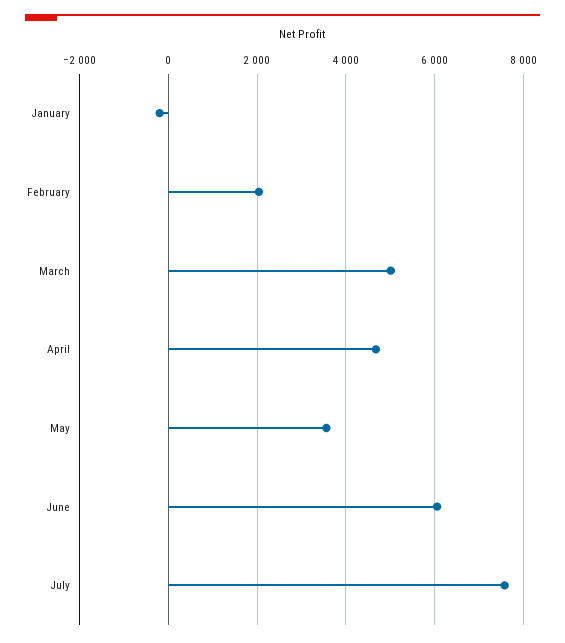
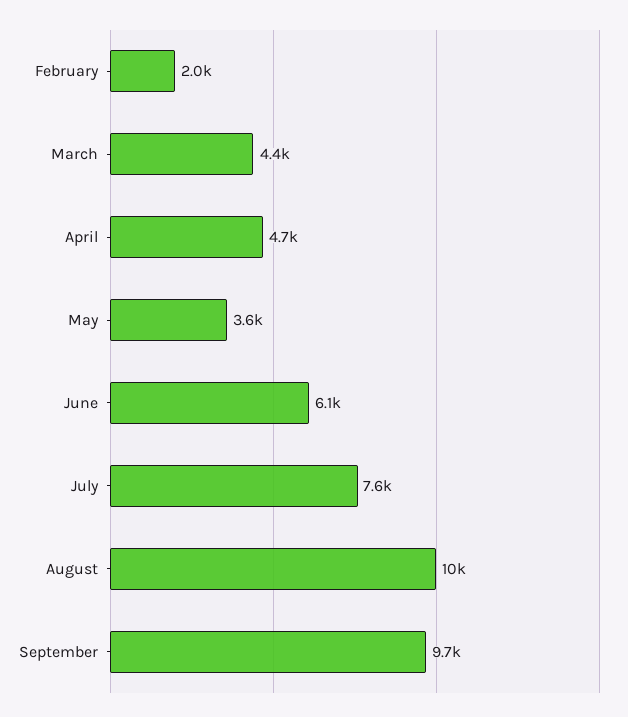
January: -200 -> none
March: 5000 -> 4400
August: none -> 10000
September: none -> 9700

